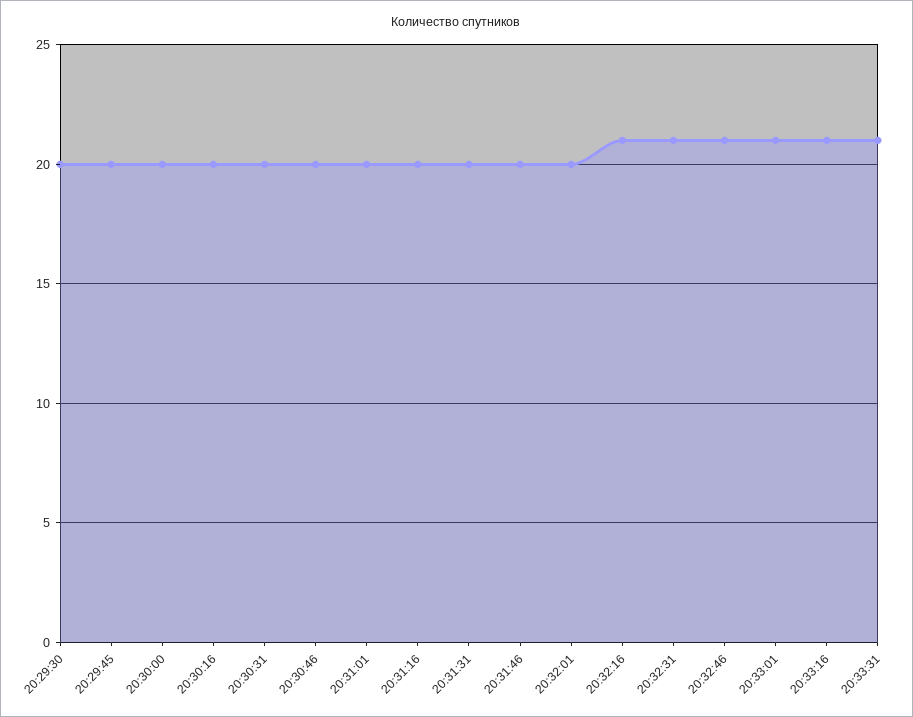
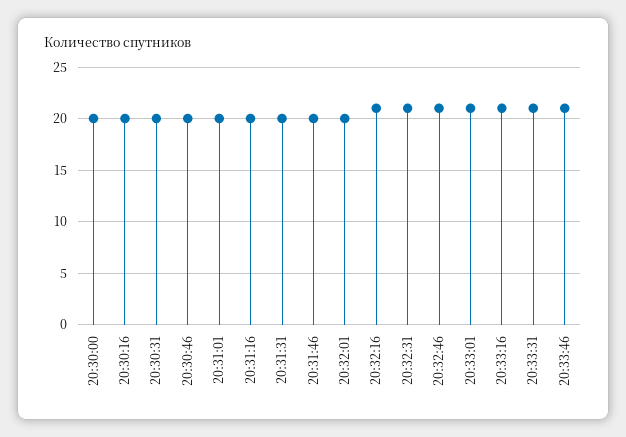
20:29:30: 20 -> none
20:29:45: 20 -> none
20:33:46: none -> 21

